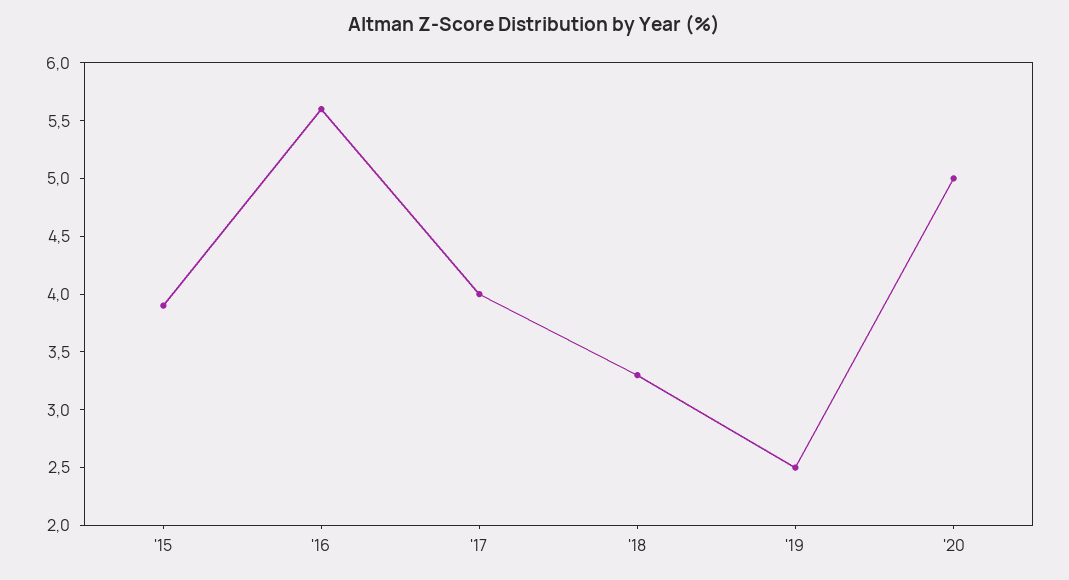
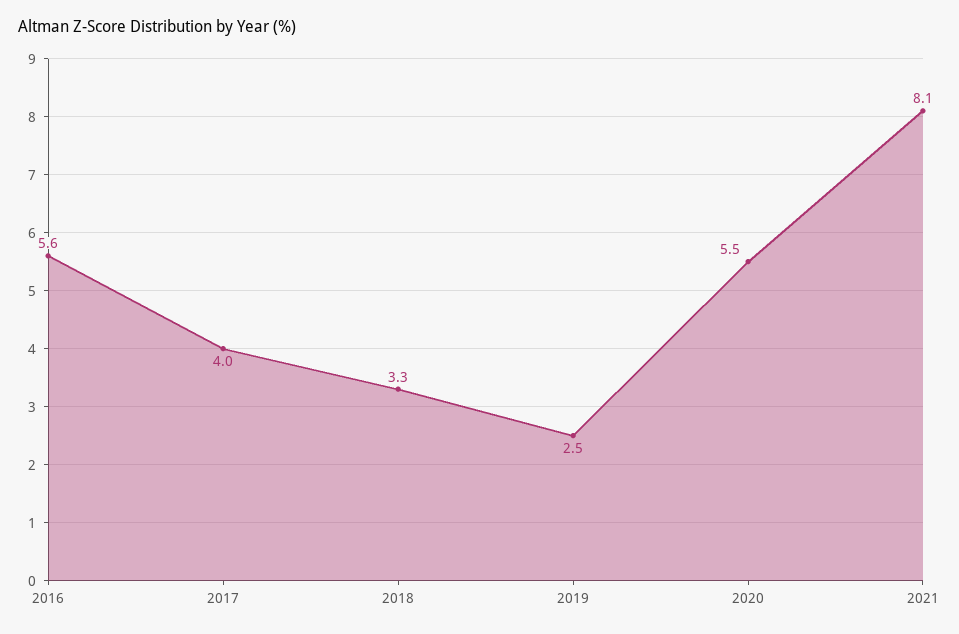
'15: 3.9 -> none
'20: 5 -> 5.5
2021: none -> 8.1

